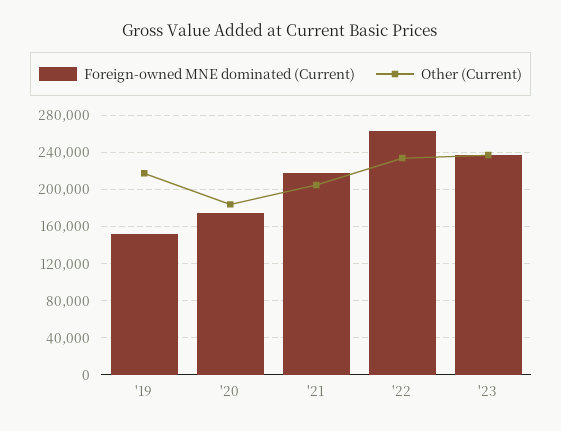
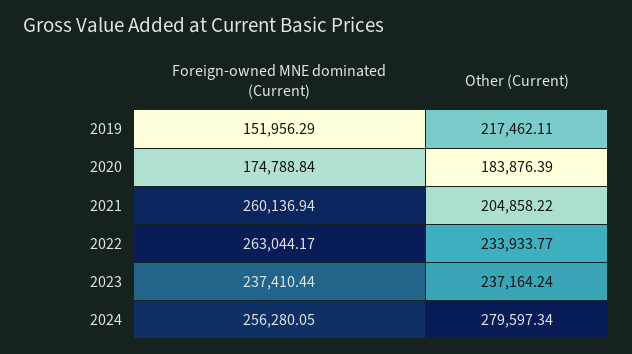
Foreign-owned MNE dominated (Current), '21: 220000 -> 260136.94
Foreign-owned MNE dominated (Current), 2024: none -> 256280.05
Other (Current), 2024: none -> 279597.34

